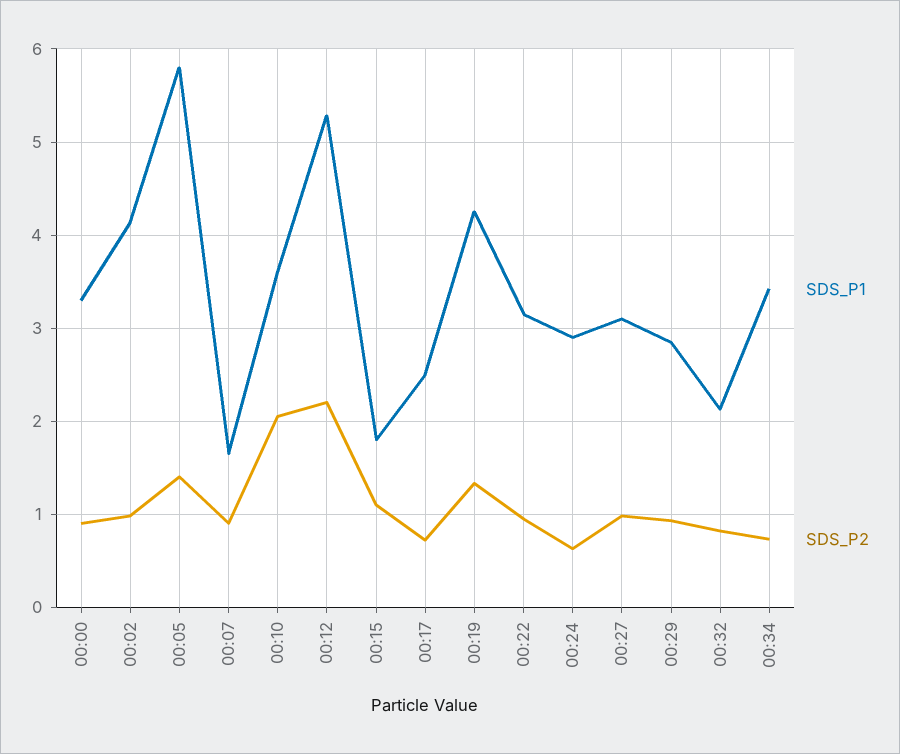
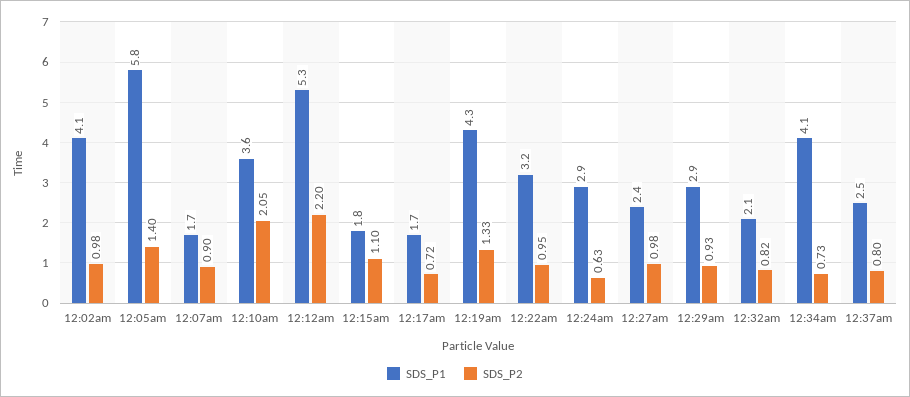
SDS_P1, 00:00: 3.3 -> none
SDS_P2, 00:00: 0.9 -> none
SDS_P1, 00:17: 2.5 -> 1.7
SDS_P1, 00:27: 3.1 -> 2.4
SDS_P1, 00:34: 3.4 -> 4.1
SDS_P1, 12:37am: none -> 2.5
SDS_P2, 12:37am: none -> 0.8

